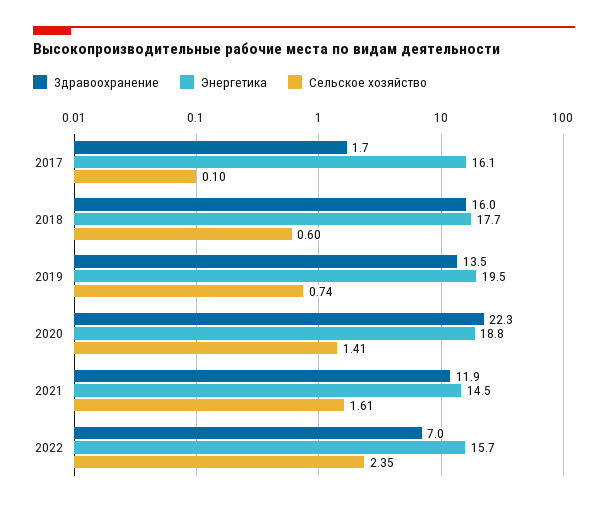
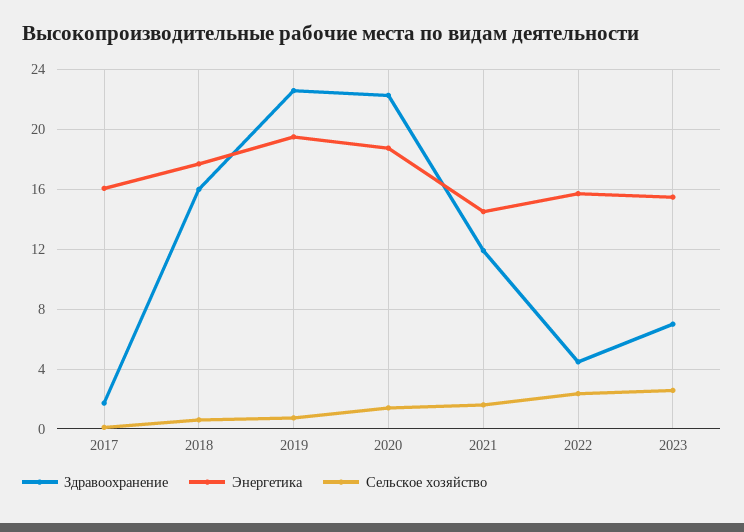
Здравоохранение, 2019: 13.5 -> 22.5
Здравоохранение, 2022: 7 -> 4.5
Здравоохранение, 2023: none -> 7
Энергетика, 2023: none -> 15.5
Сельское хозяйство, 2023: none -> 2.5

